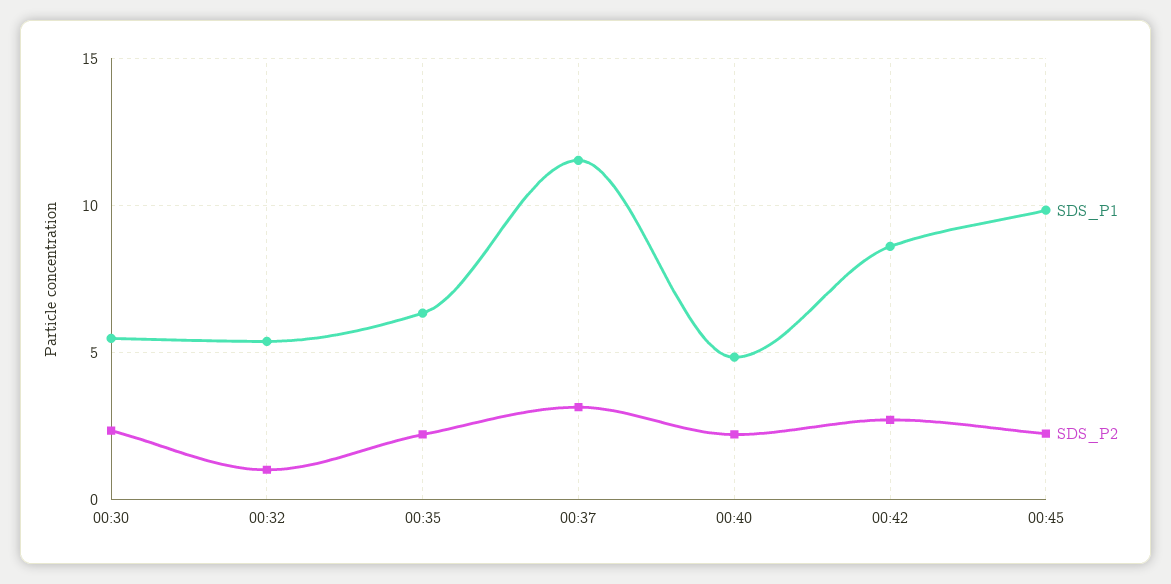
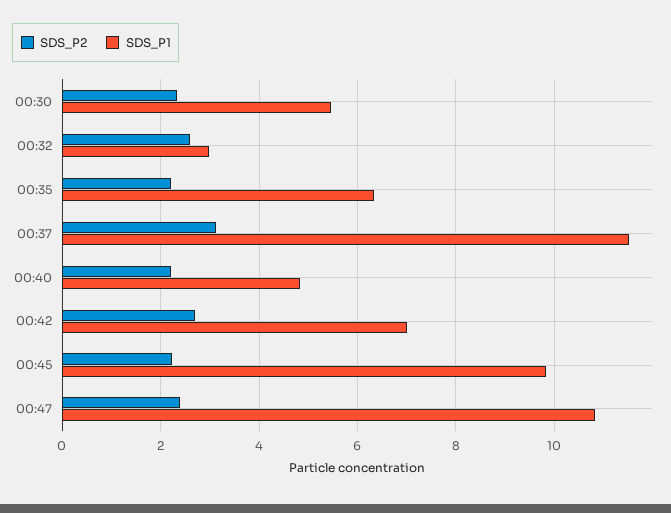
SDS_P1, 00:32: 5.5 -> 3
SDS_P2, 00:32: 1 -> 2.6
SDS_P1, 00:42: 8.5 -> 7
SDS_P2, 00:47: none -> 2.4
SDS_P1, 00:47: none -> 10.8

